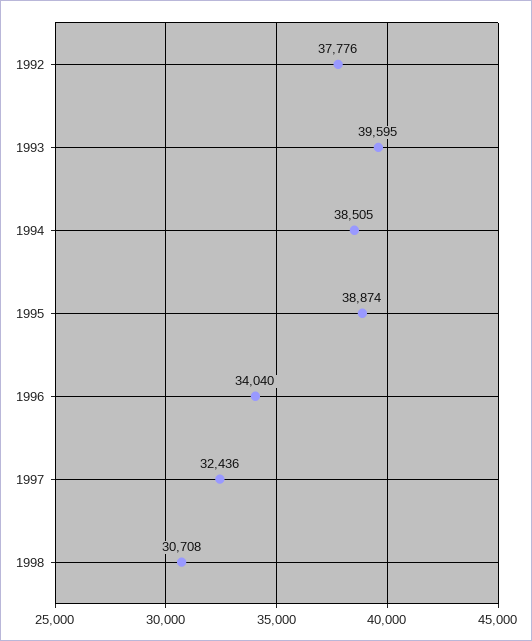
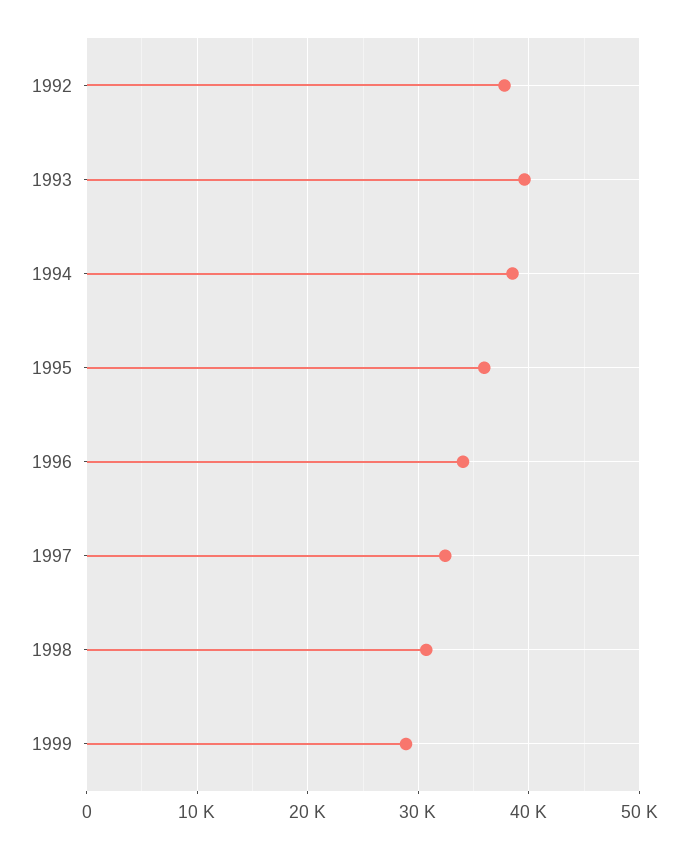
1995: 38874 -> 36000
1999: none -> 29000

